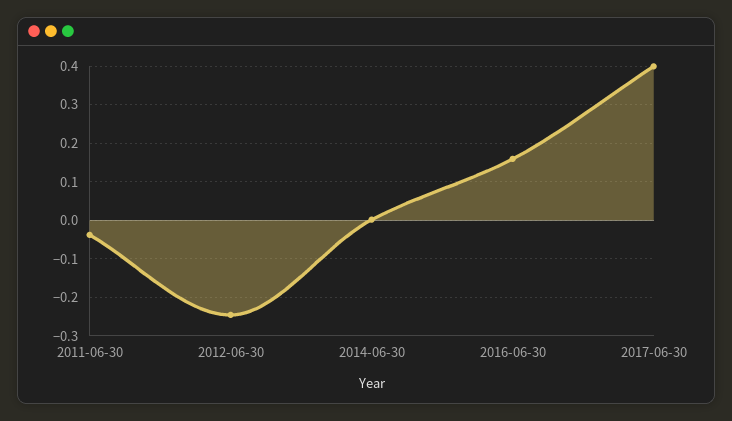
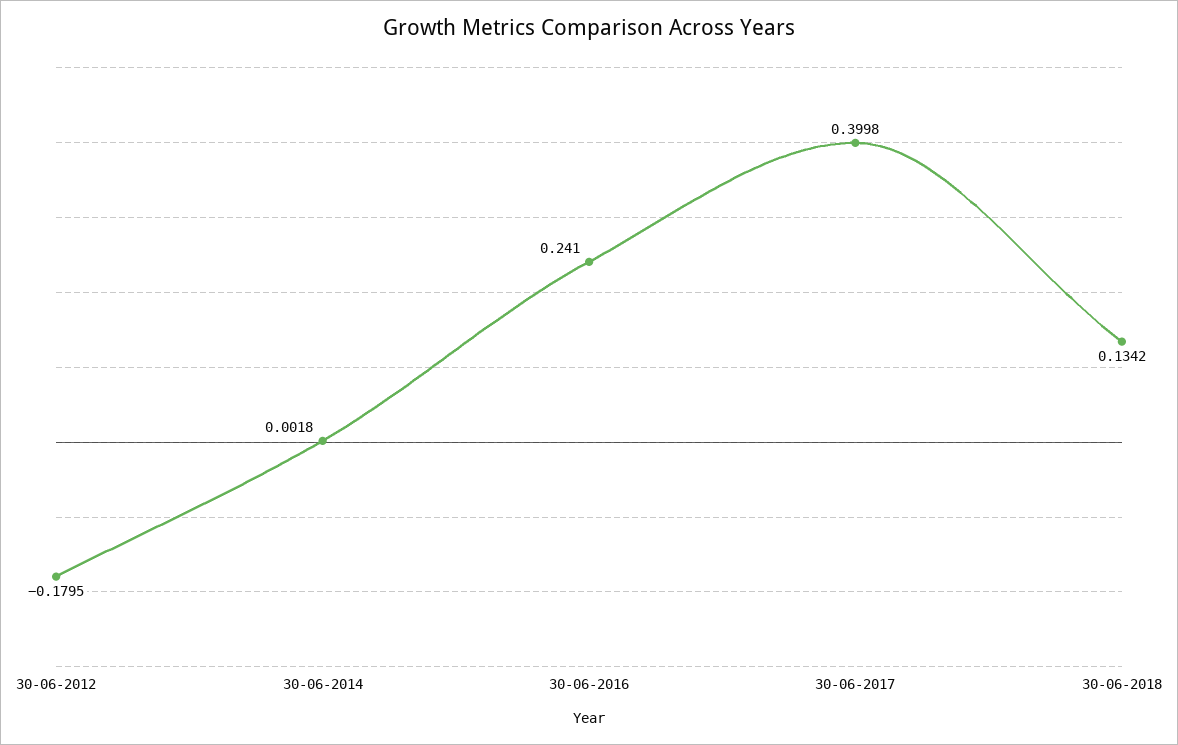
2011-06-30: -0.04 -> none
2012-06-30: -0.24 -> -0.1795
2016-06-30: 0.16 -> 0.241
30-06-2018: none -> 0.1342

